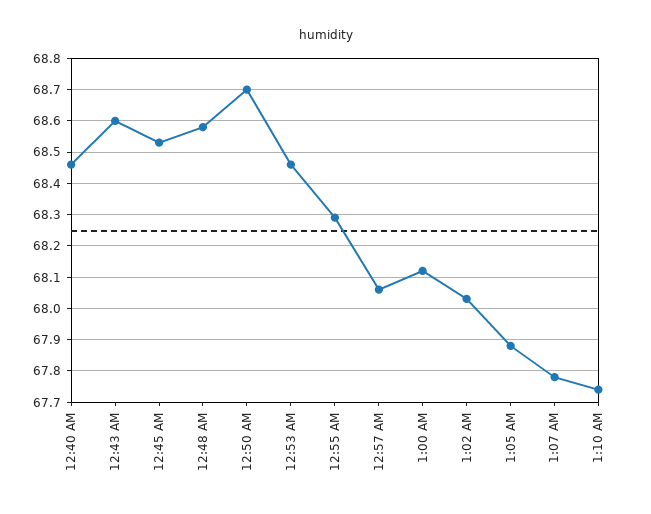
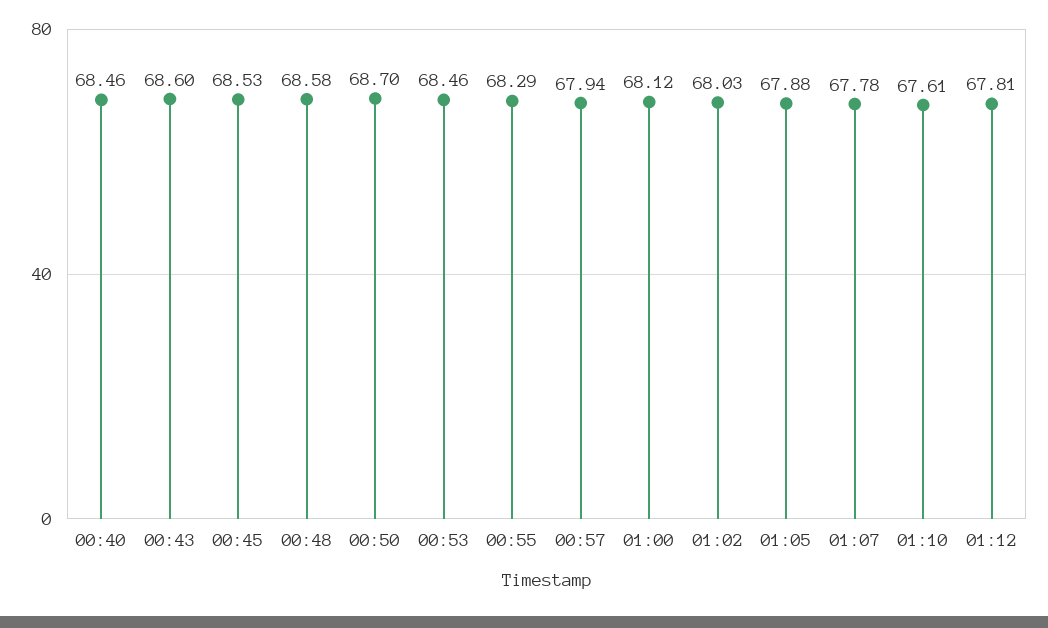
12:57 AM: 68.05 -> 67.94
1:10 AM: 67.75 -> 67.61
01:12: none -> 67.81

